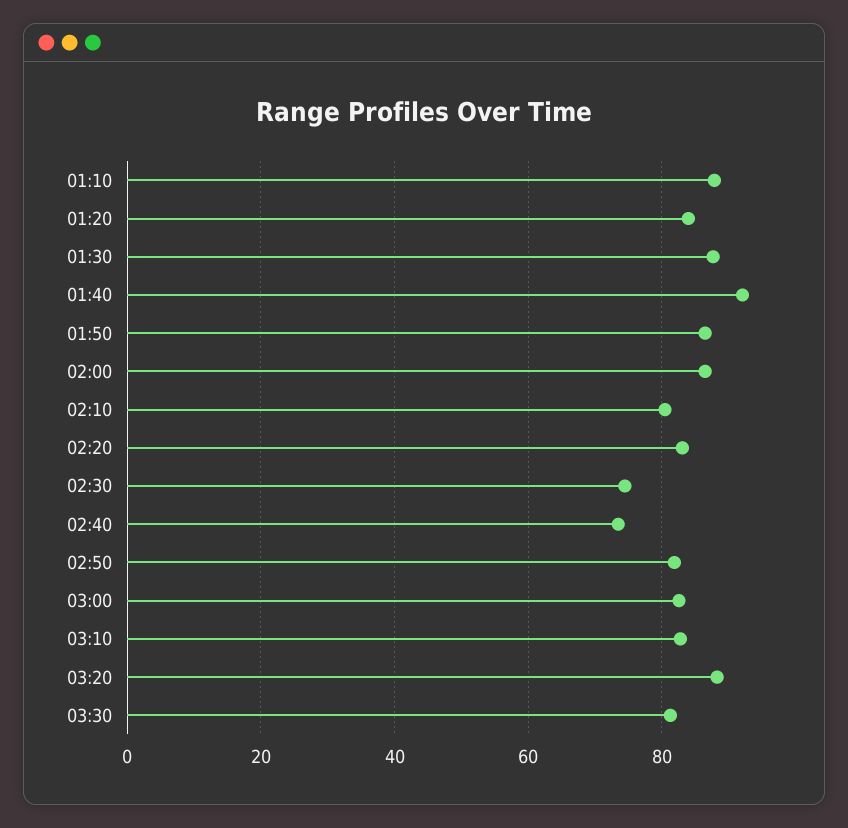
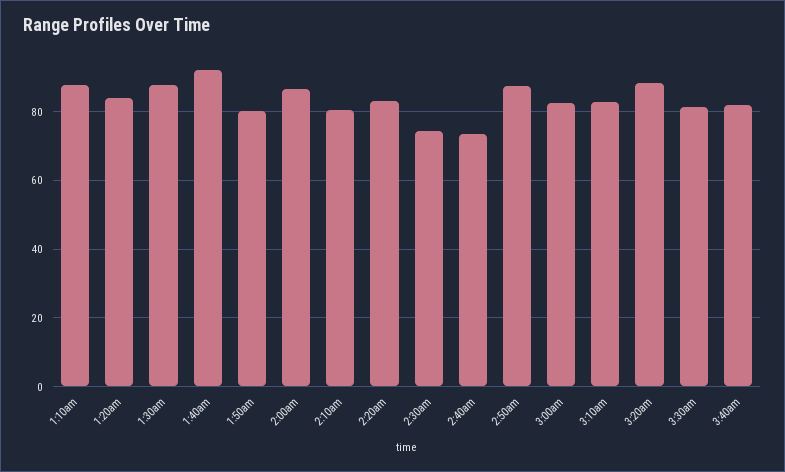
01:50: 86 -> 80
02:50: 82 -> 88
3:40am: none -> 82

